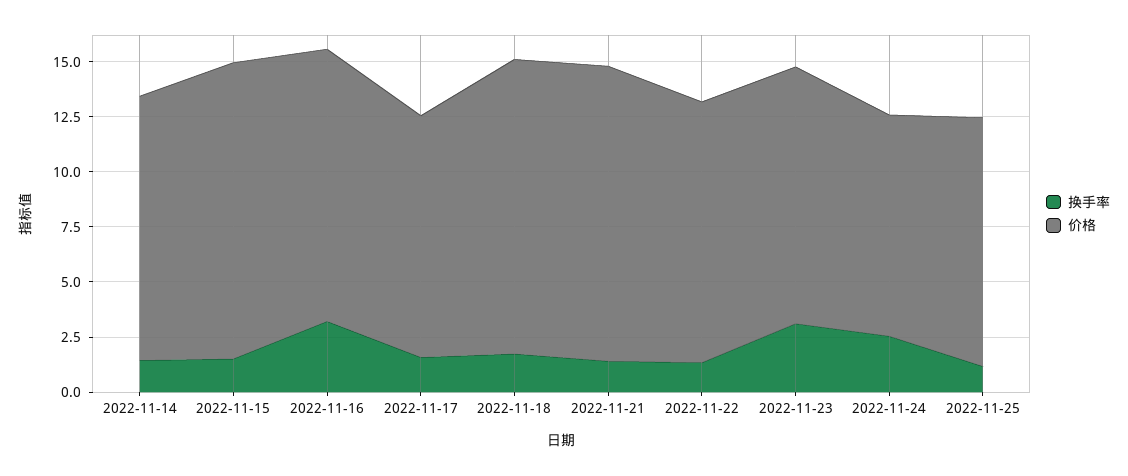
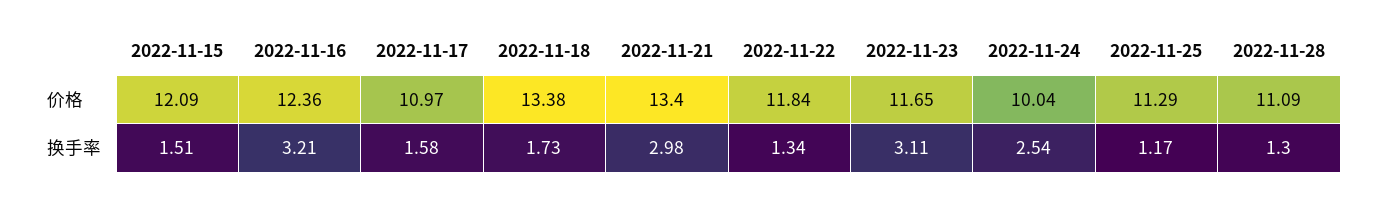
换手率, 2022-11-14: 1.5 -> none
价格, 2022-11-14: 12 -> none
价格, 2022-11-15: 13.5 -> 12.09
换手率, 2022-11-21: 1.5 -> 2.98
价格, 2022-11-28: none -> 11.09
换手率, 2022-11-28: none -> 1.3

